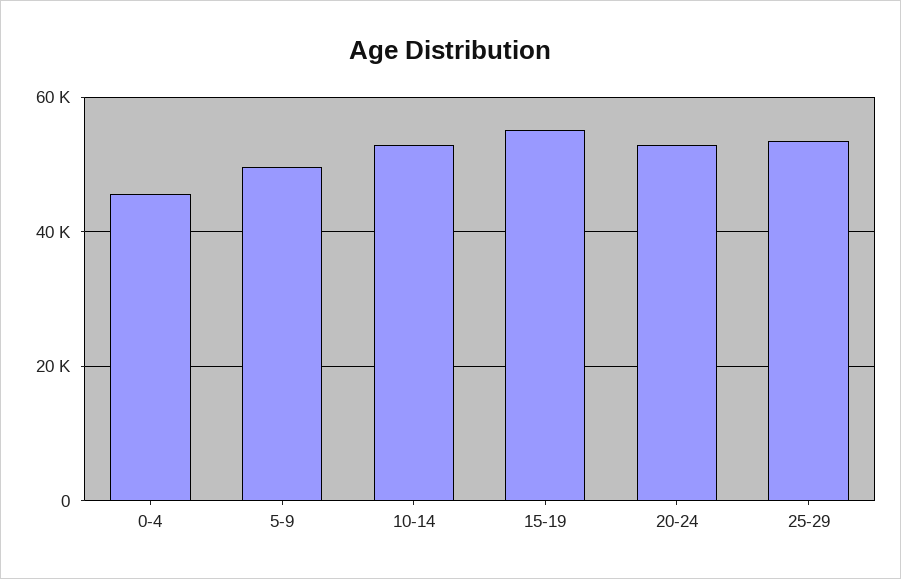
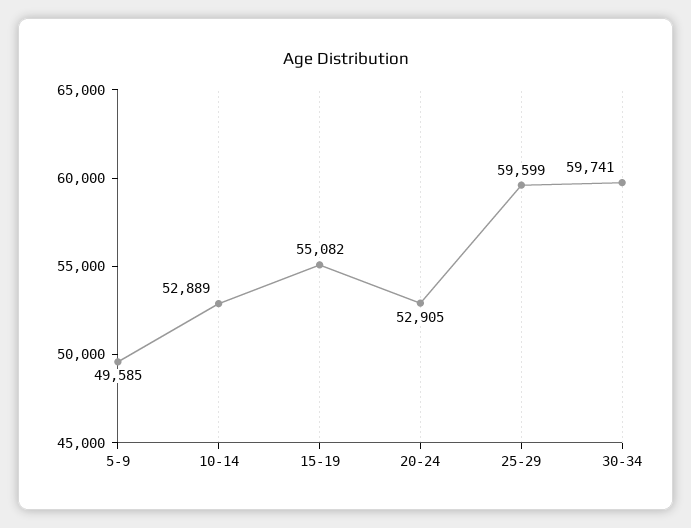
0-4: 46000 -> none
25-29: 54000 -> 59599
30-34: none -> 59741

